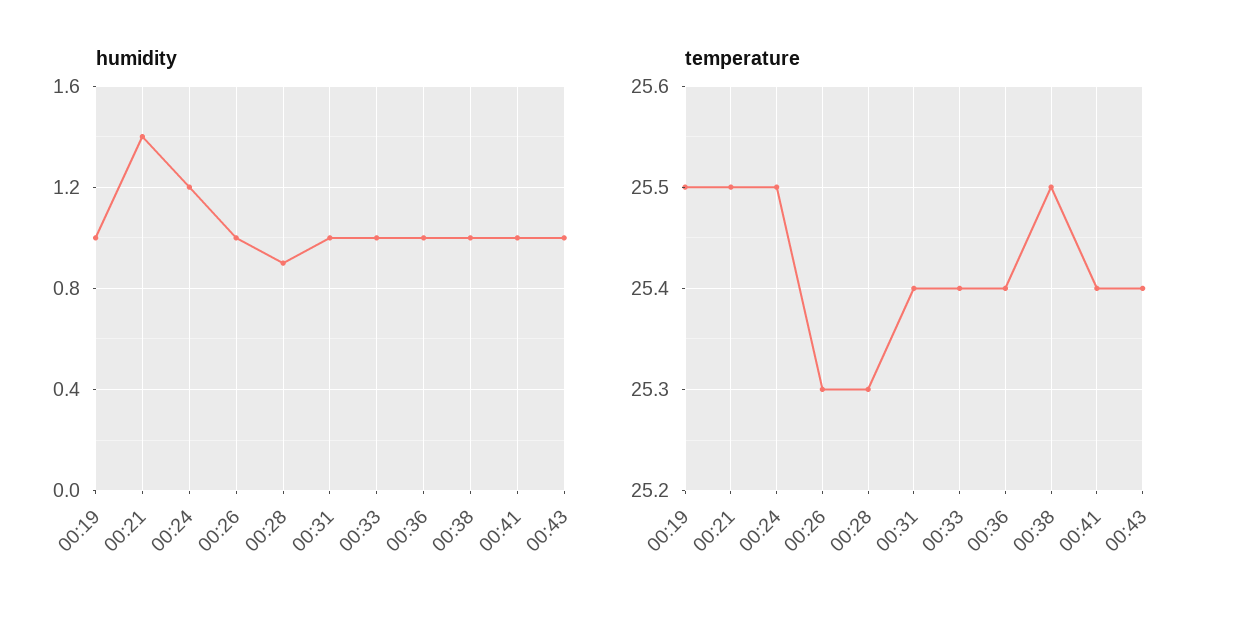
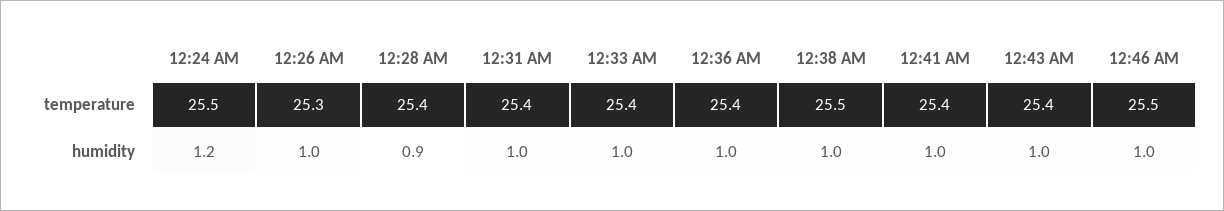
humidity, 00:19: 1 -> none
humidity, 00:21: 1.4 -> none
temperature, 00:19: 25.5 -> none
temperature, 00:21: 25.5 -> none
temperature, 00:28: 25.3 -> 25.4
temperature, 12:46 AM: none -> 25.5
humidity, 12:46 AM: none -> 1

